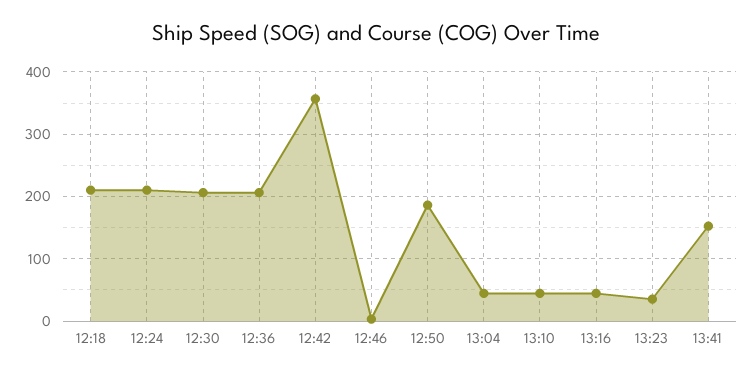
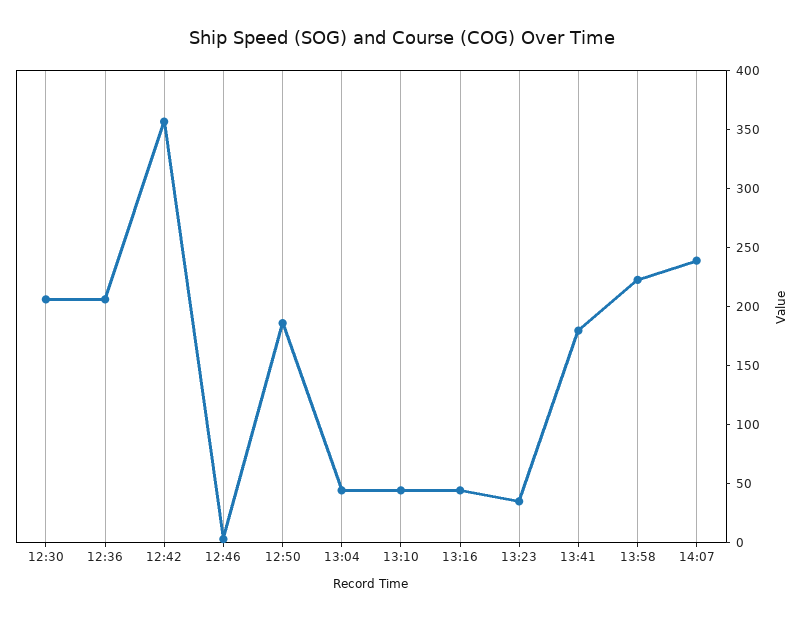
12:18: 210 -> none
12:24: 210 -> none
13:41: 150 -> 180
13:58: none -> 220
14:07: none -> 240

